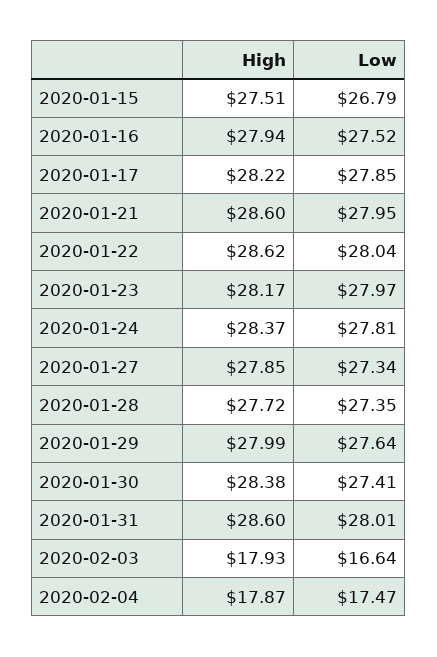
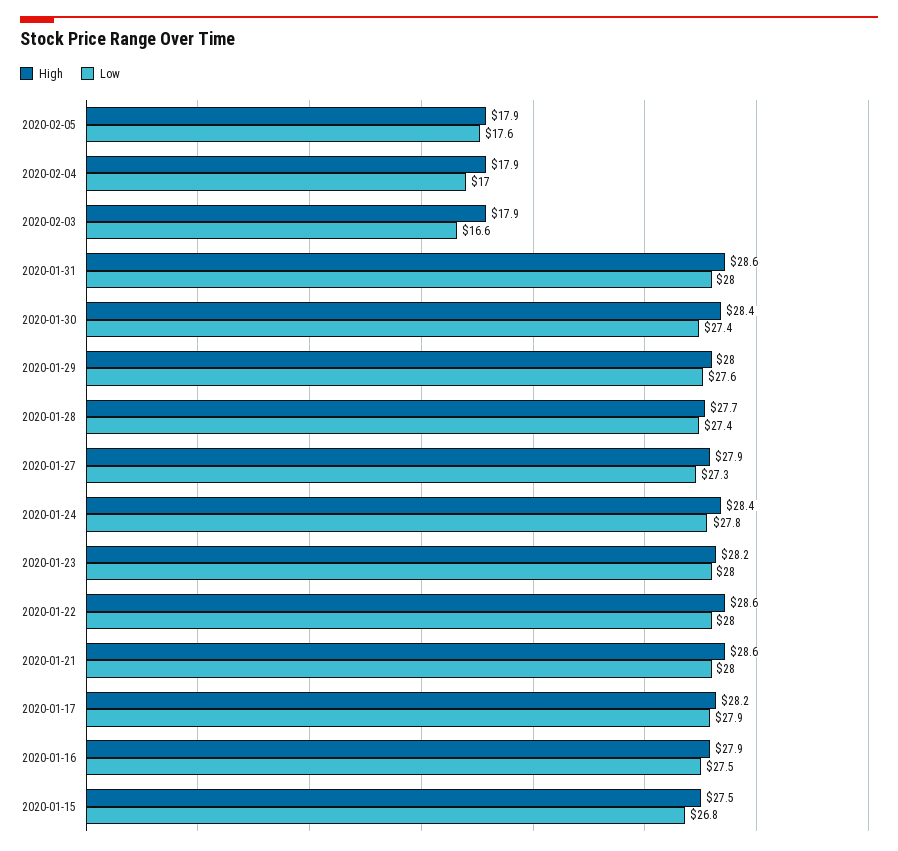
Low, 2020-02-04: 17.47 -> 17
High, 2020-02-05: none -> 17.9
Low, 2020-02-05: none -> 17.6

